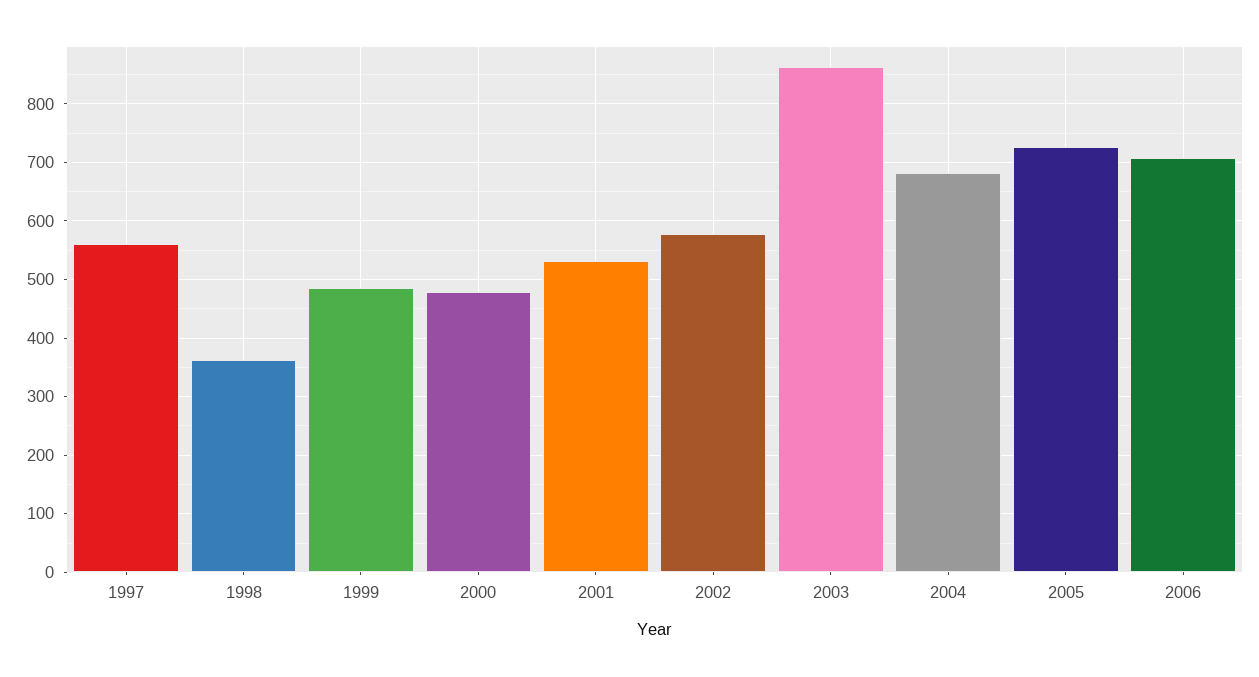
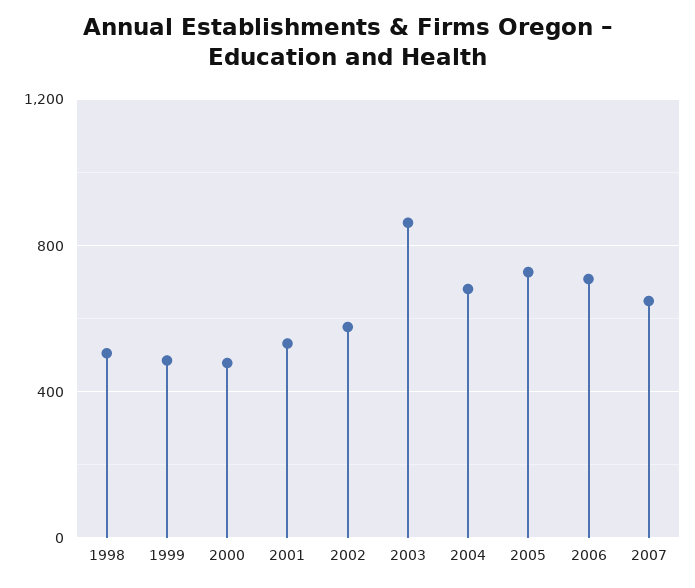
1997: 560 -> none
1998: 360 -> 500
2007: none -> 650

